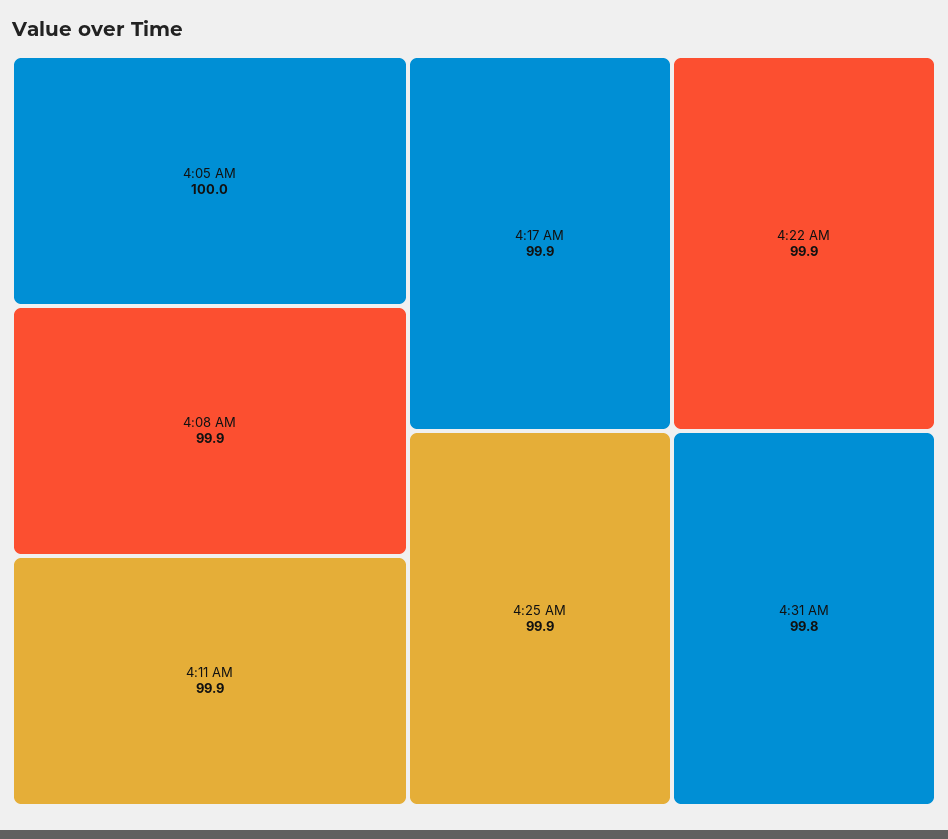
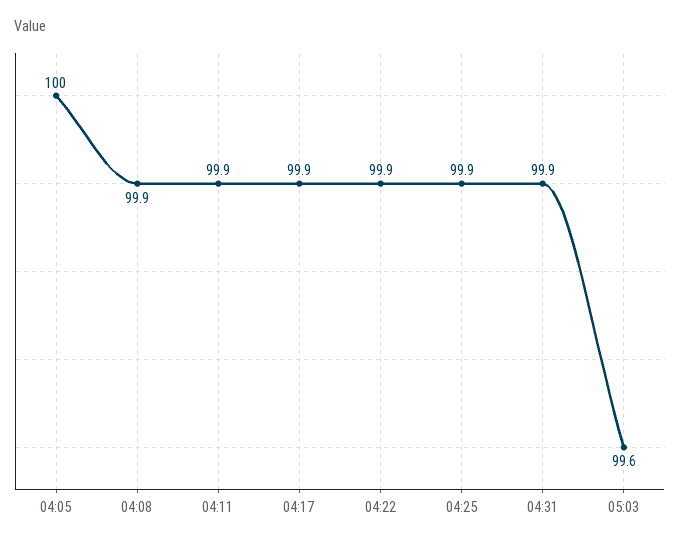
4:31 AM: 99.8 -> 99.9
05:03: none -> 99.6

